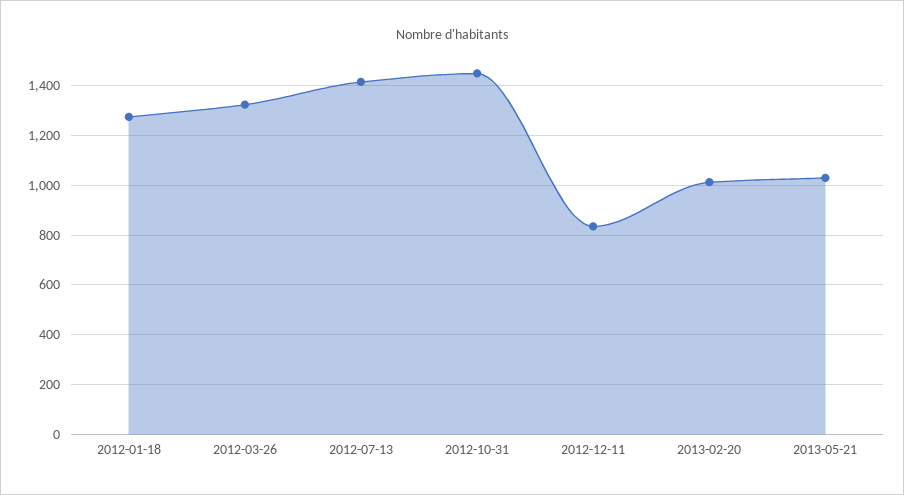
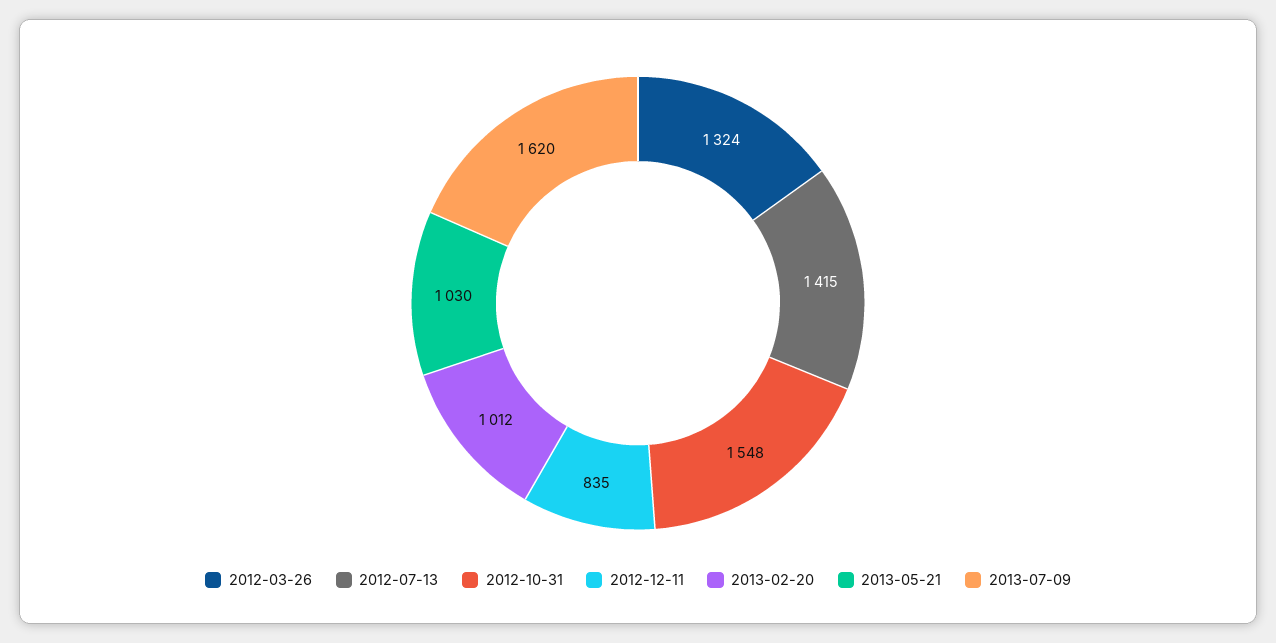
2012-01-18: 1275 -> none
2012-10-31: 1450 -> 1548
2013-07-09: none -> 1620

